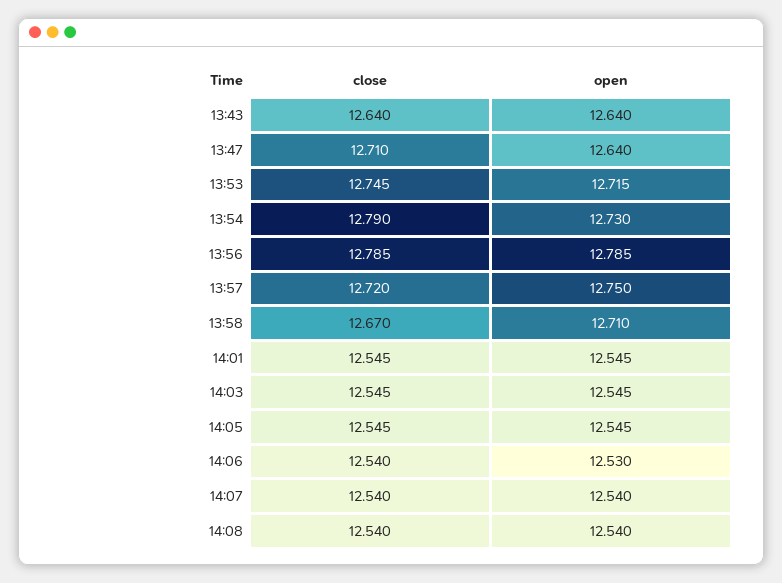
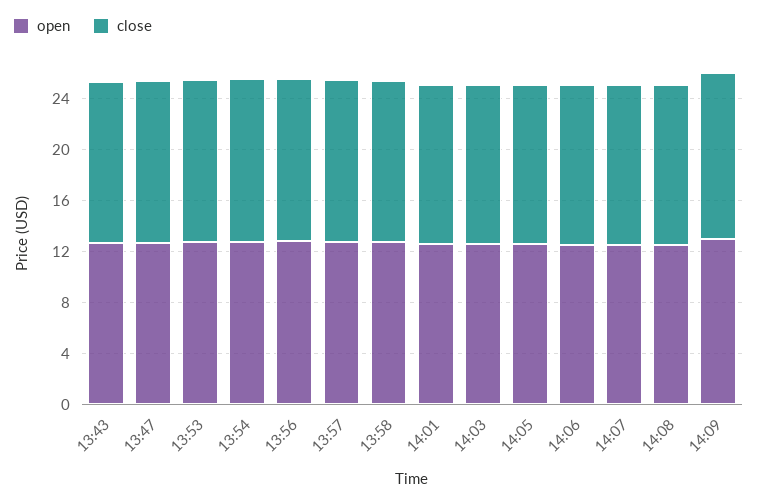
open, 14:09: none -> 13
close, 14:09: none -> 13

